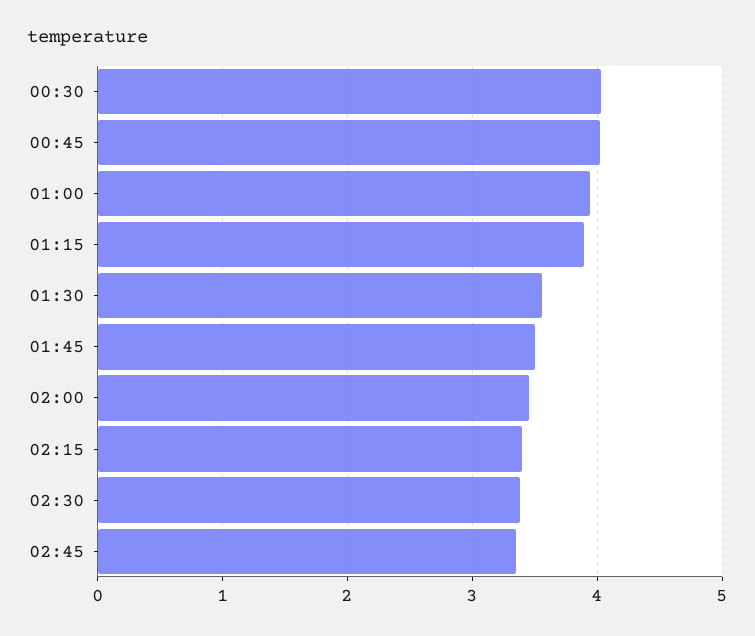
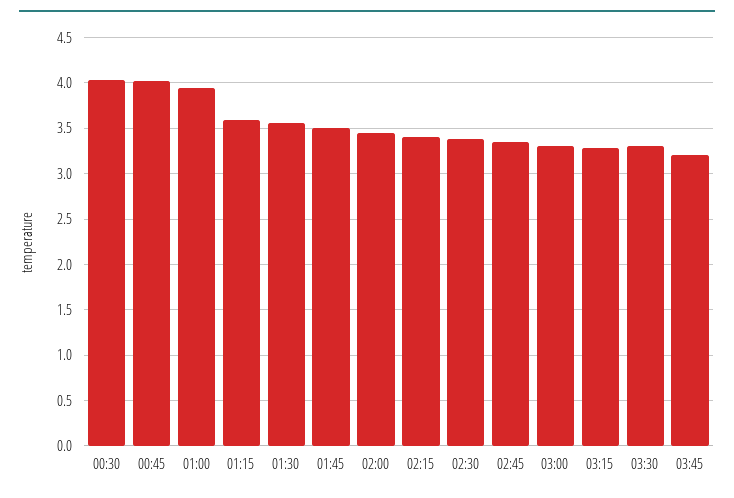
01:15: 3.9 -> 3.6
03:00: none -> 3.3
03:15: none -> 3.3
03:30: none -> 3.3
03:45: none -> 3.2

